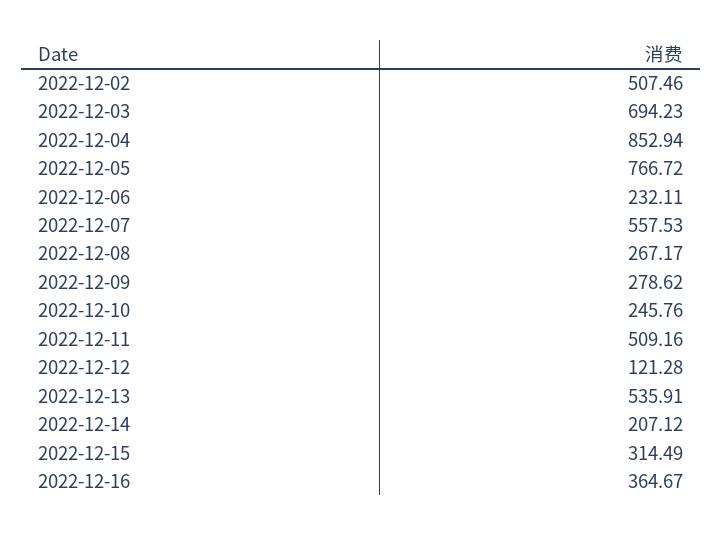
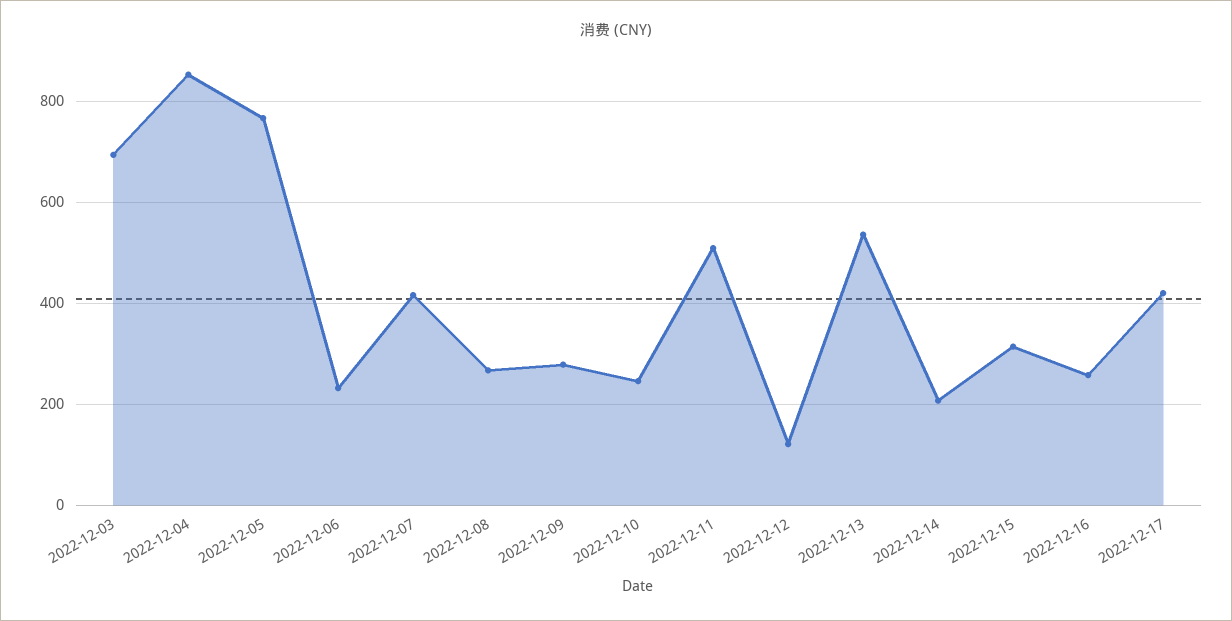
2022-12-02: 507.46 -> none
2022-12-07: 557.53 -> 420
2022-12-16: 364.67 -> 260
2022-12-17: none -> 420

